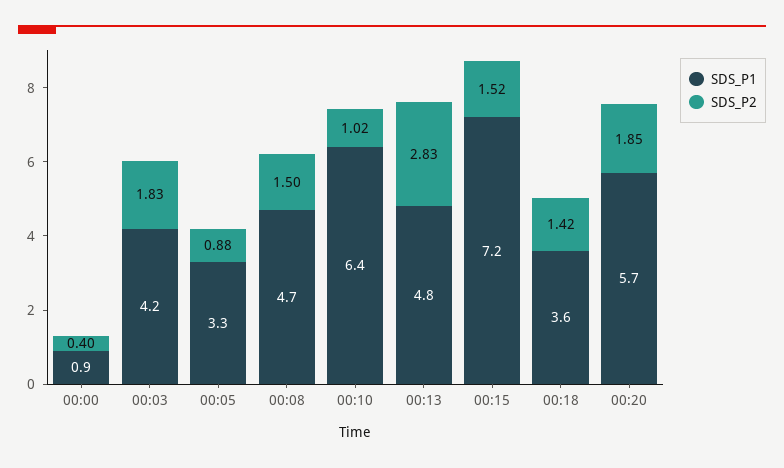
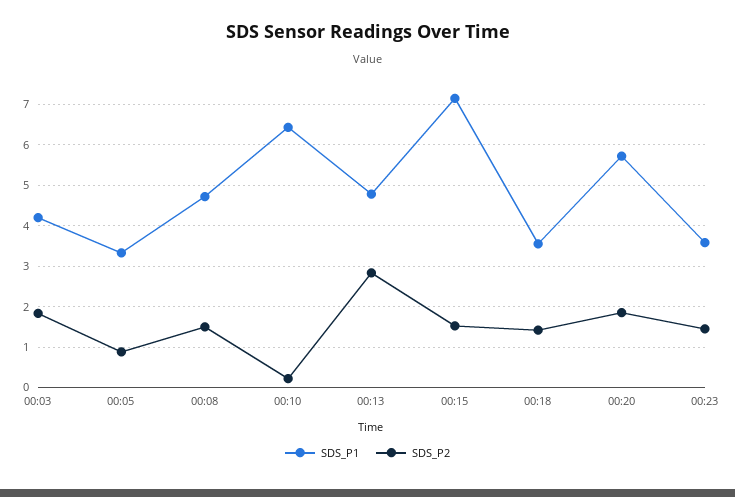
SDS_P1, 00:00: 0.9 -> none
SDS_P2, 00:00: 0.4 -> none
SDS_P2, 00:10: 1.02 -> 0.2
SDS_P1, 00:23: none -> 3.6
SDS_P2, 00:23: none -> 1.4

